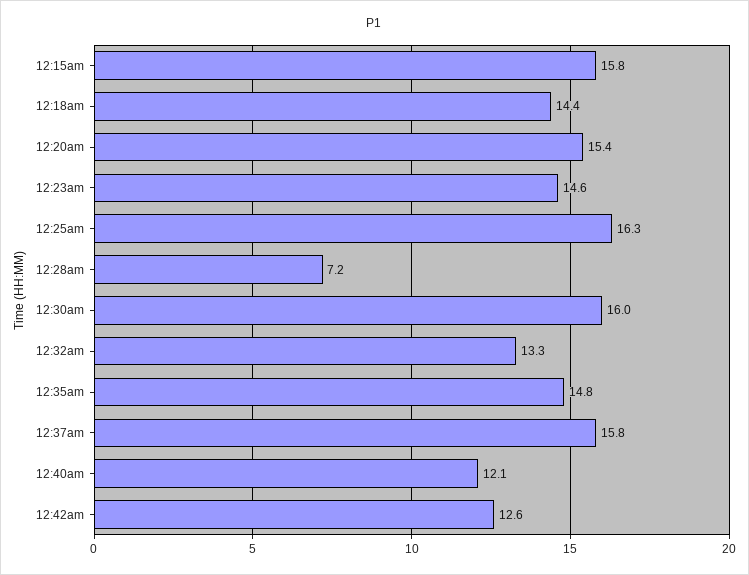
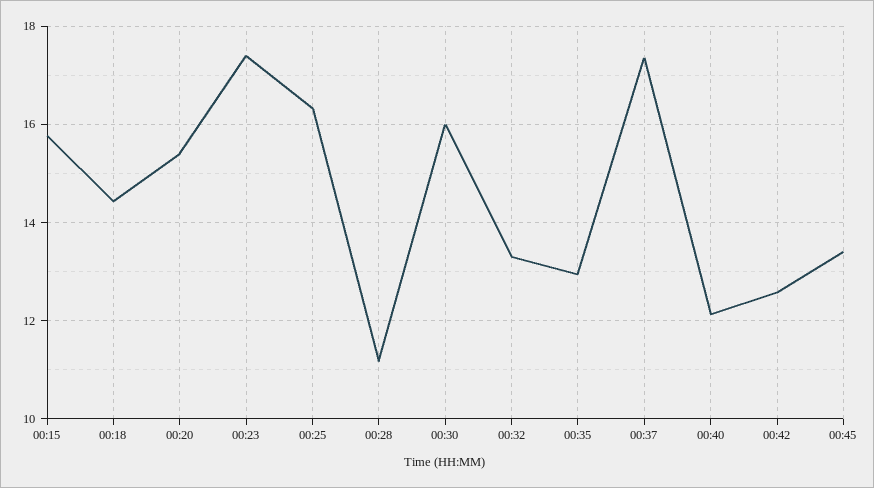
12:23am: 14.6 -> 17.4
12:28am: 7.2 -> 11.2
12:35am: 14.8 -> 13
12:37am: 15.8 -> 17.4
00:45: none -> 13.4

